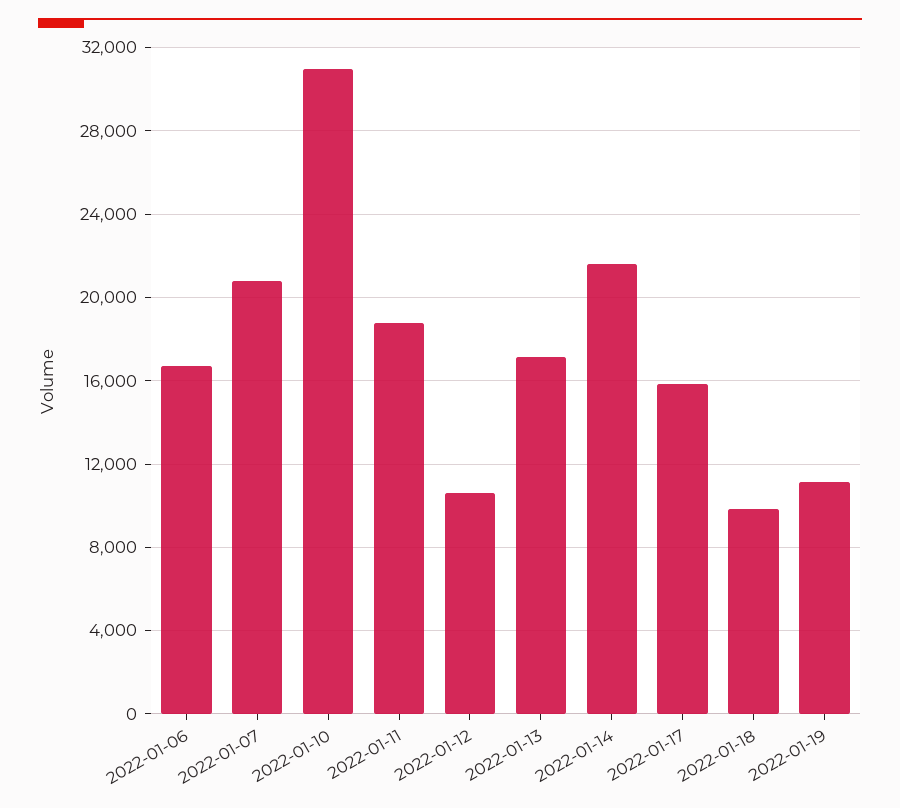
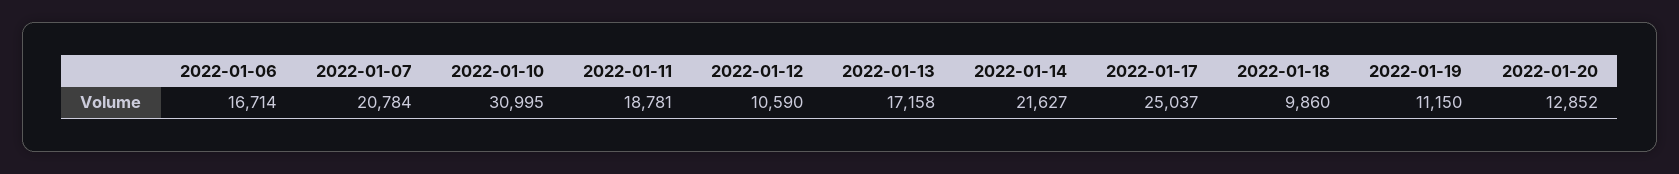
2022-01-17: 16000 -> 25037
2022-01-20: none -> 12852

